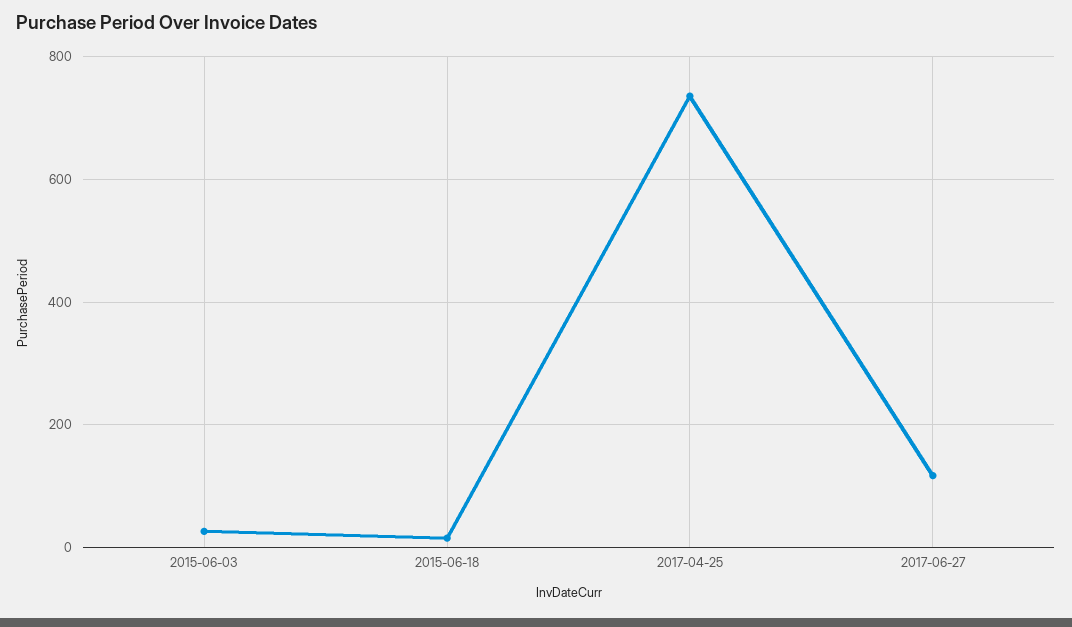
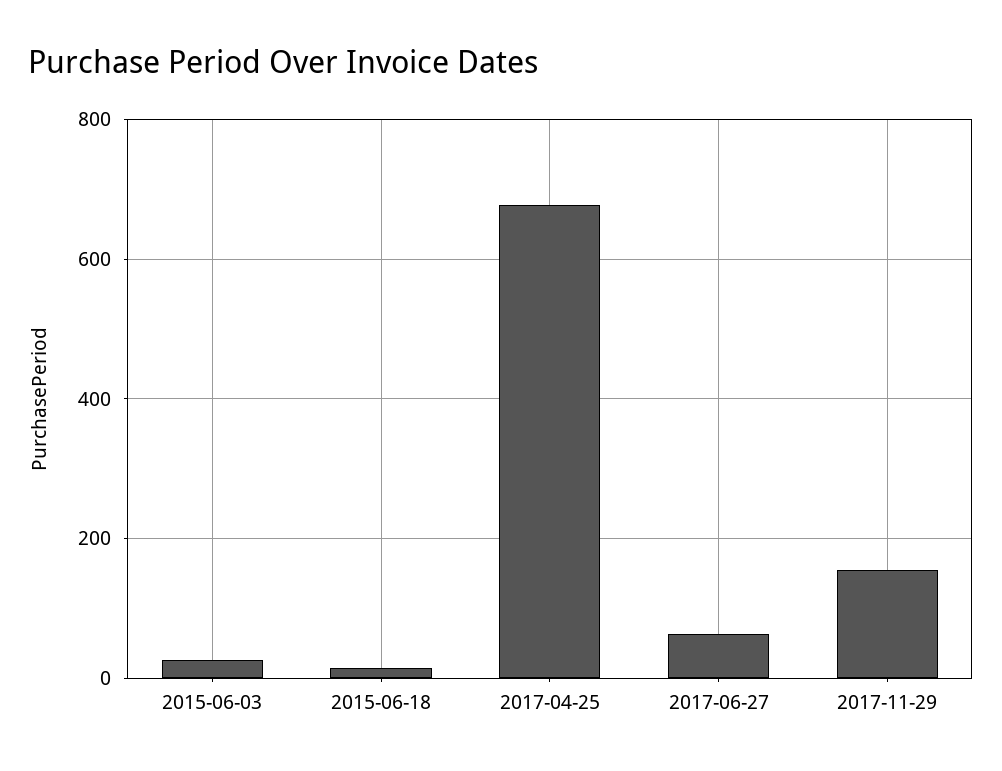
2017-04-25: 740 -> 680
2017-06-27: 120 -> 60
2017-11-29: none -> 160

